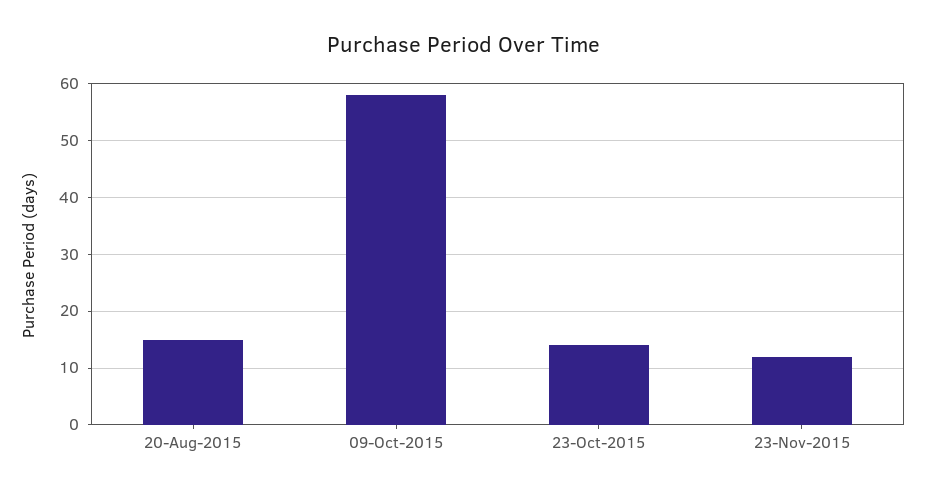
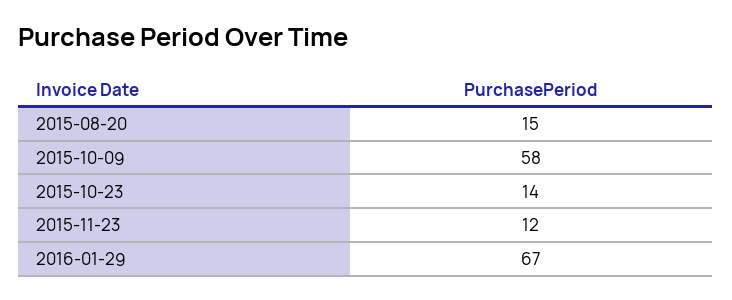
2016-01-29: none -> 67

